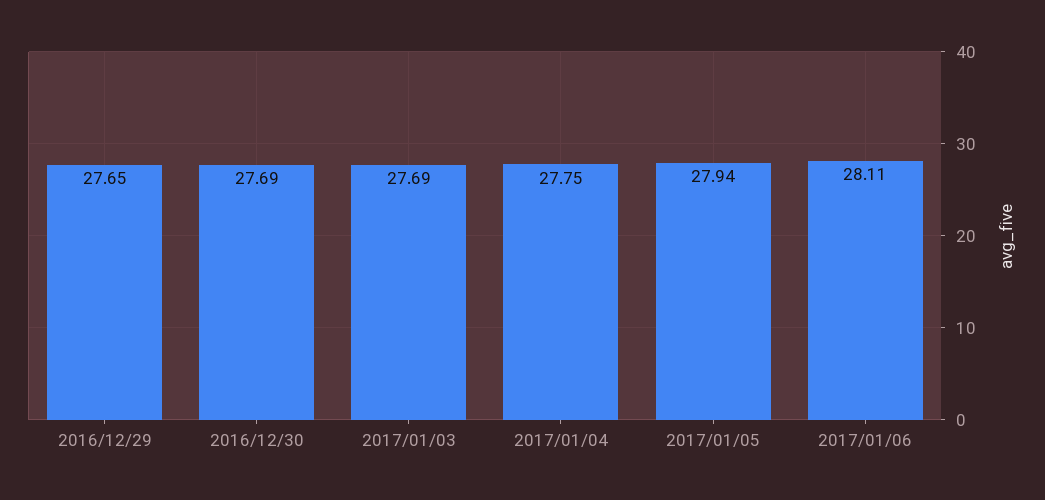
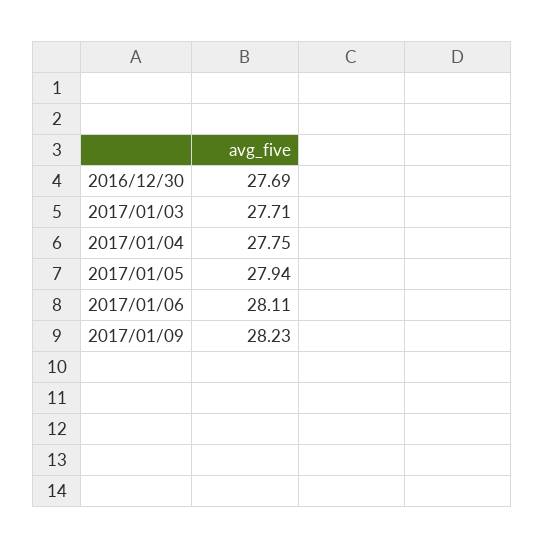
2016/12/29: 27.65 -> none
2017/01/03: 27.69 -> 27.71
2017/01/09: none -> 28.23

